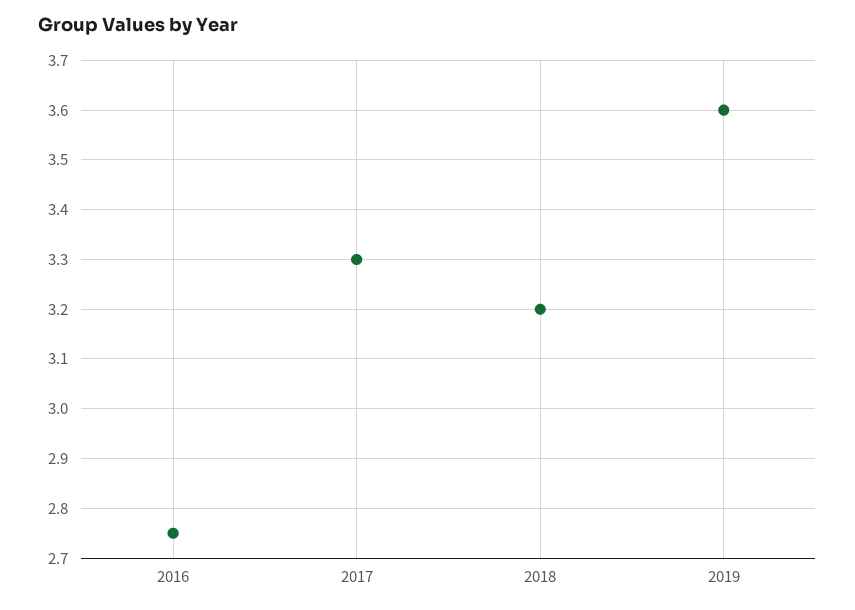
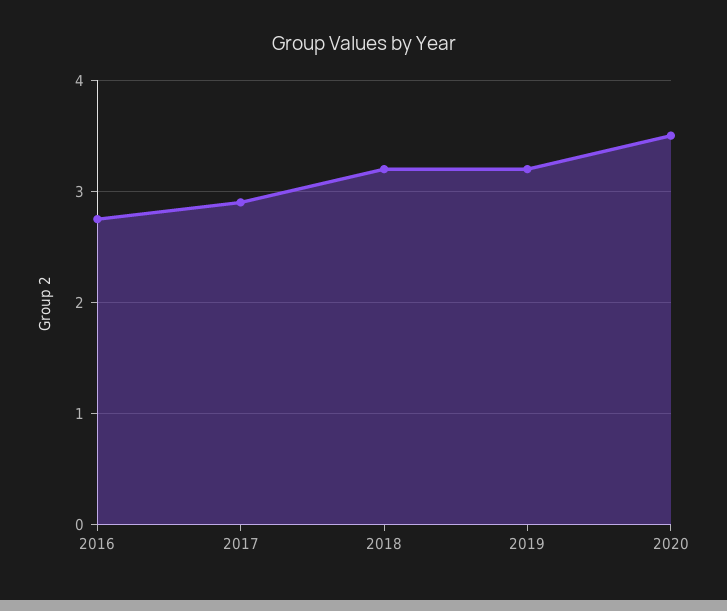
2017: 3.3 -> 2.9
2019: 3.6 -> 3.2
2020: none -> 3.5

